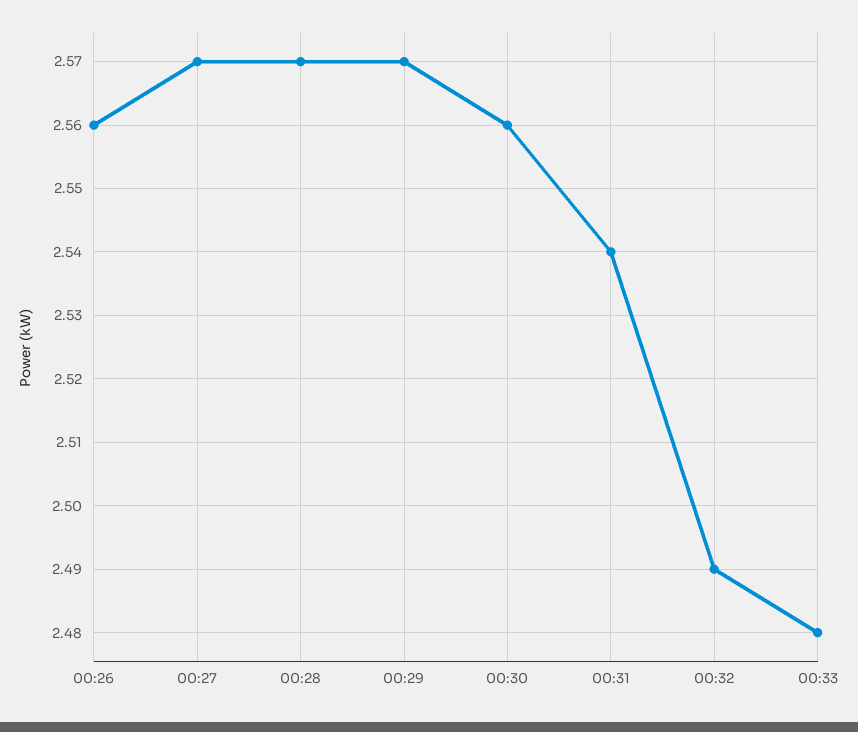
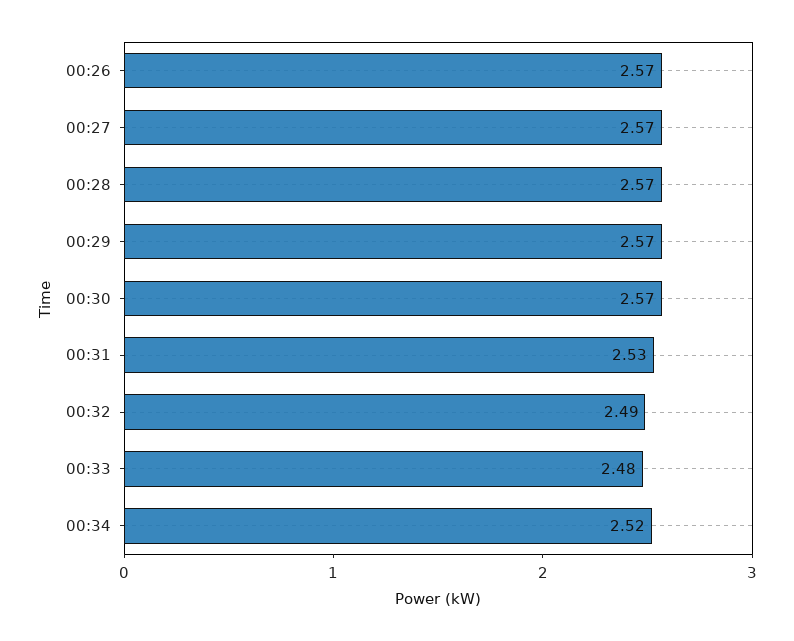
00:26: 2.56 -> 2.57
00:30: 2.56 -> 2.57
00:31: 2.54 -> 2.53
00:34: none -> 2.52

